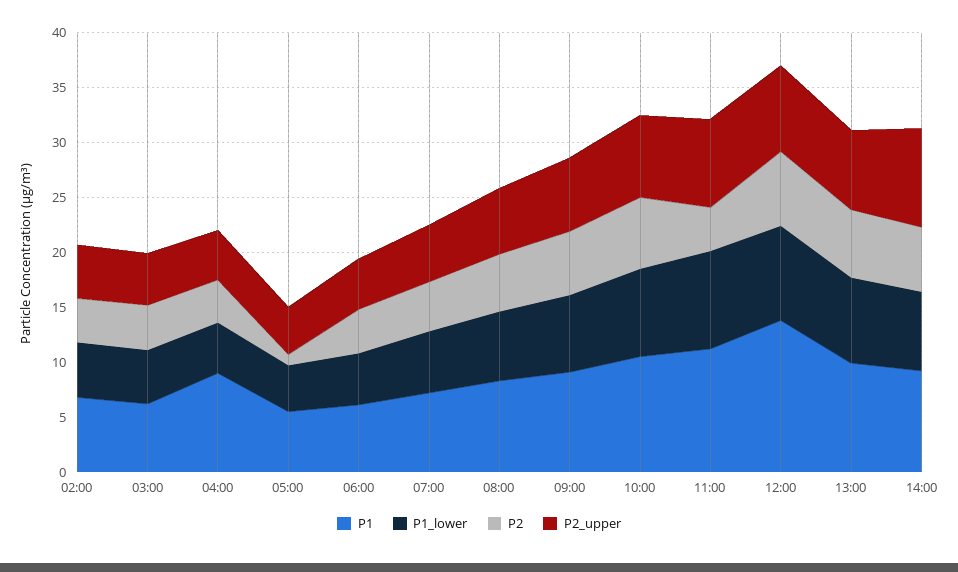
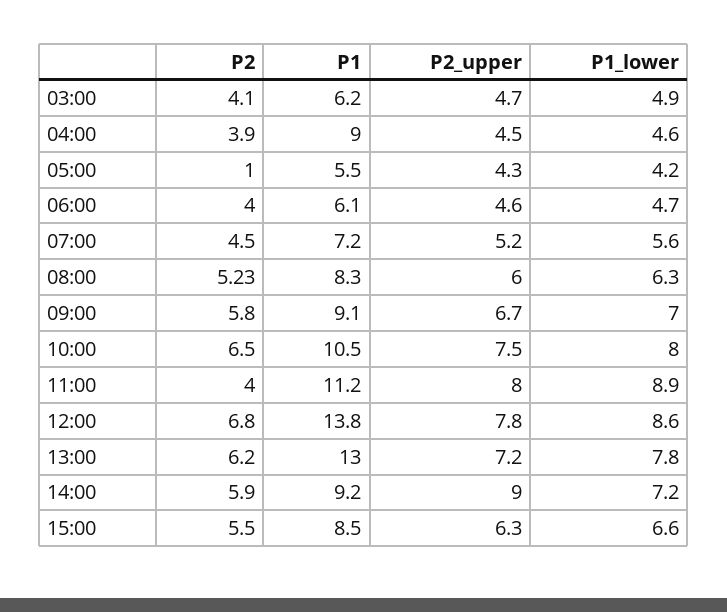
P1, 02:00: 7 -> none
P1_lower, 02:00: 5 -> none
P2, 02:00: 4 -> none
P2_upper, 02:00: 5 -> none
P1, 13:00: 10 -> 13
P2, 15:00: none -> 5.5
P1, 15:00: none -> 8.5
P2_upper, 15:00: none -> 6.3
P1_lower, 15:00: none -> 6.6

